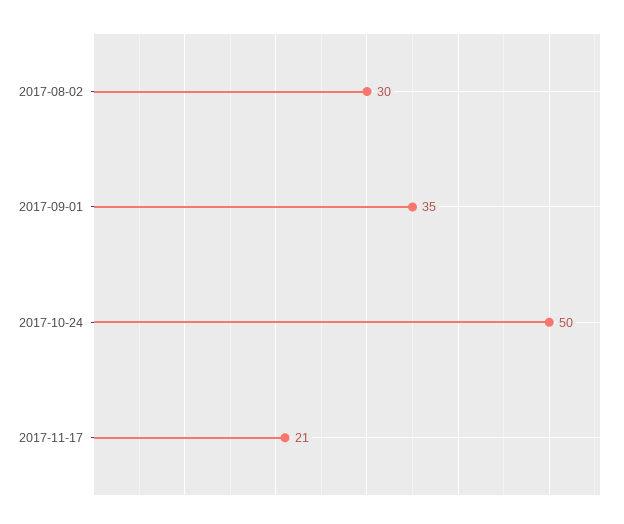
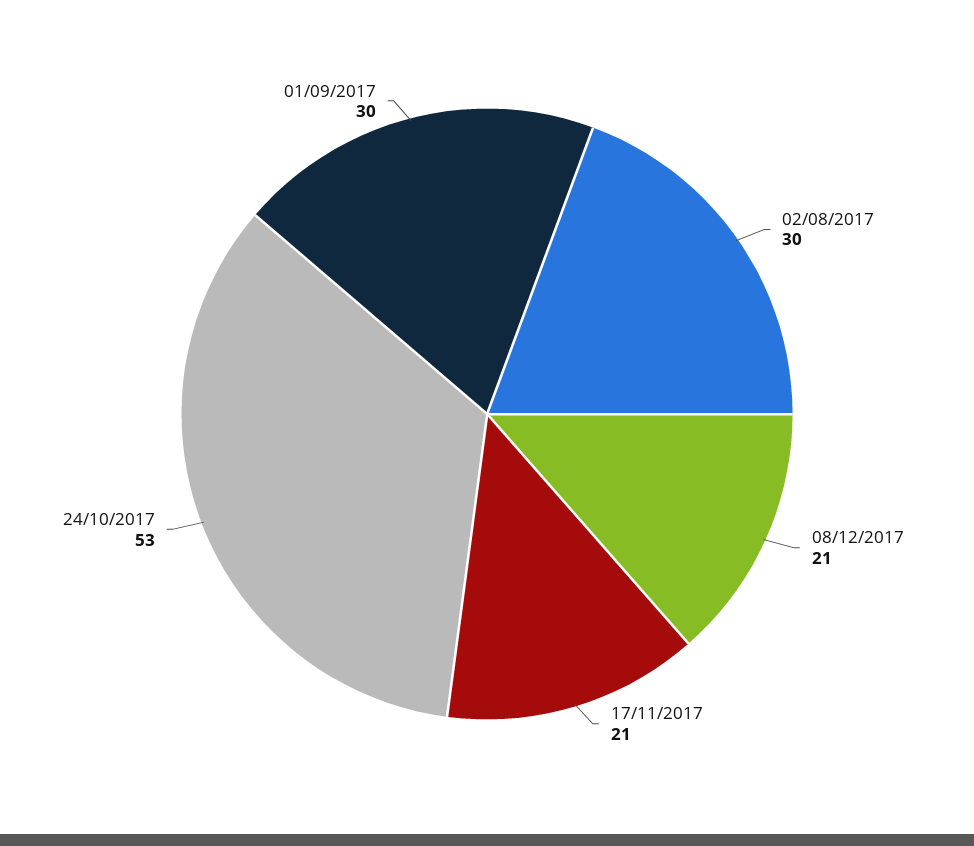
2017-09-01: 35 -> 30
2017-10-24: 50 -> 53
08/12/2017: none -> 21

